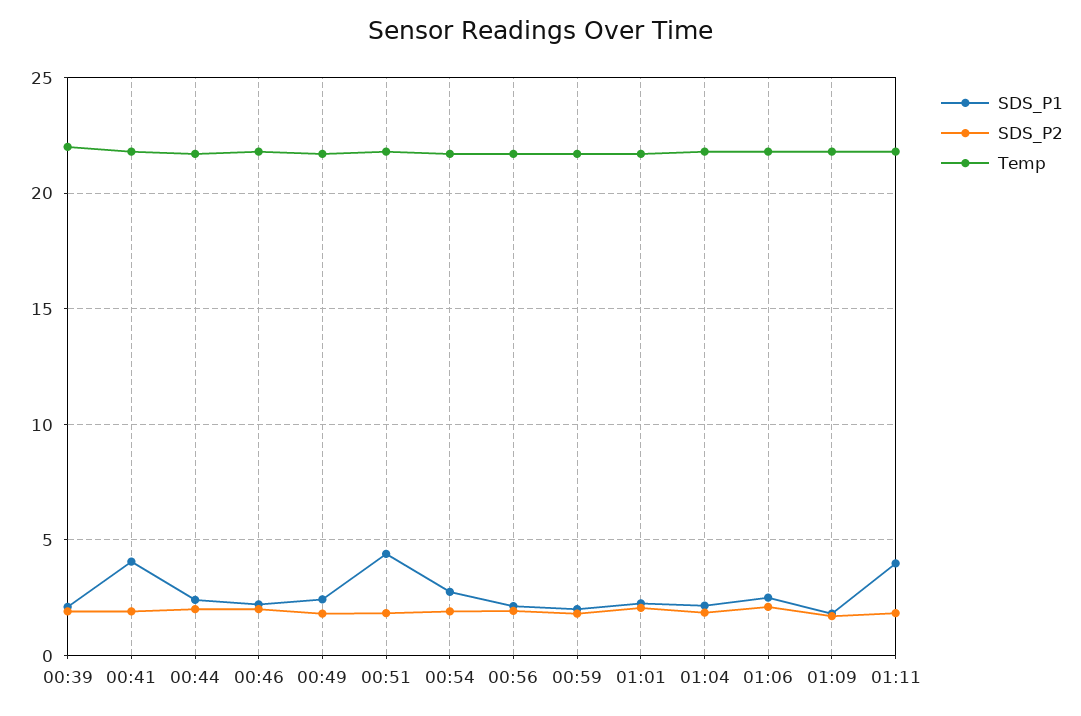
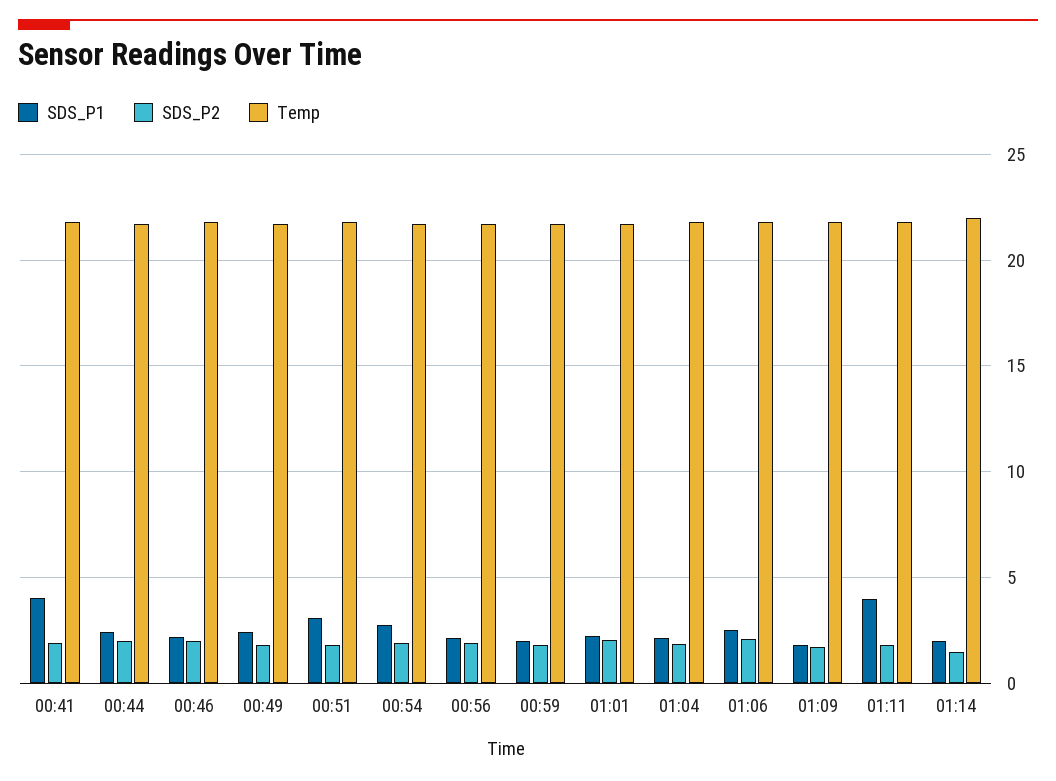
SDS_P1, 00:39: 2 -> none
SDS_P2, 00:39: 2 -> none
Temp, 00:39: 22 -> none
SDS_P1, 00:51: 4.5 -> 3
SDS_P1, 01:14: none -> 2
SDS_P2, 01:14: none -> 1.5
Temp, 01:14: none -> 22

